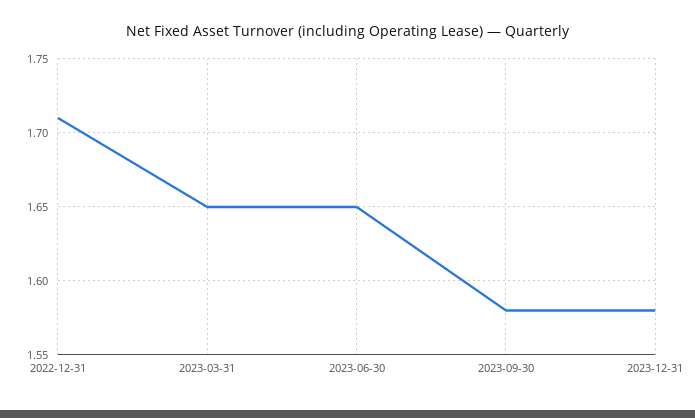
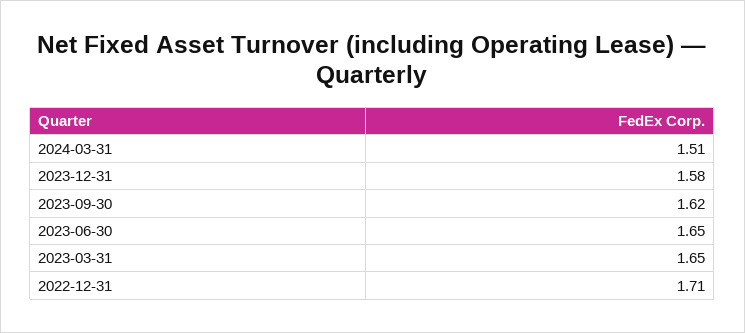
2023-09-30: 1.58 -> 1.62
2024-03-31: none -> 1.51

